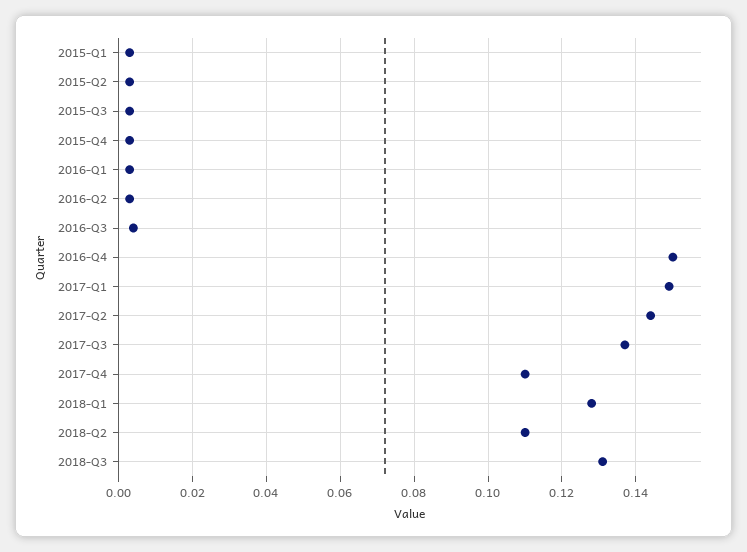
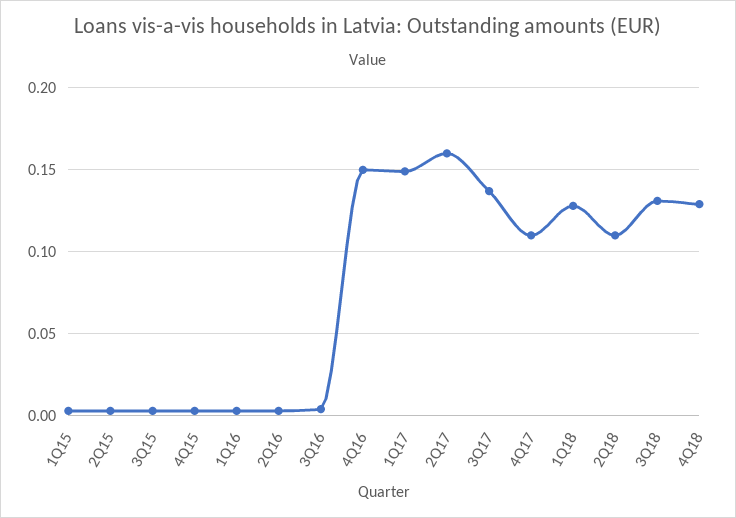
2017-Q2: 0.145 -> 0.16
4Q18: none -> 0.13

